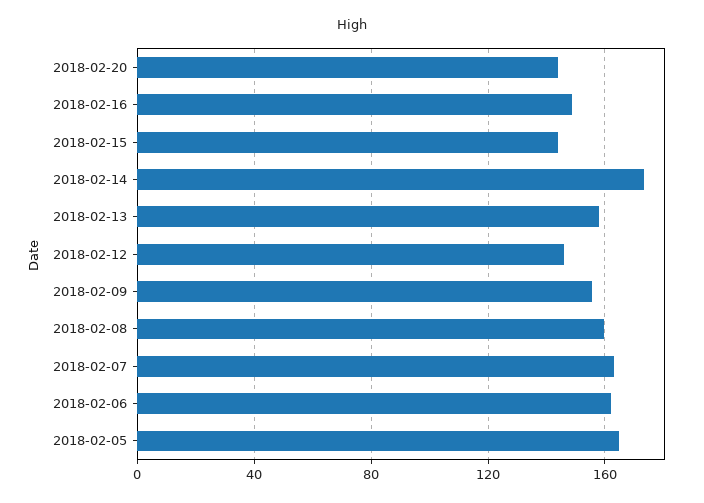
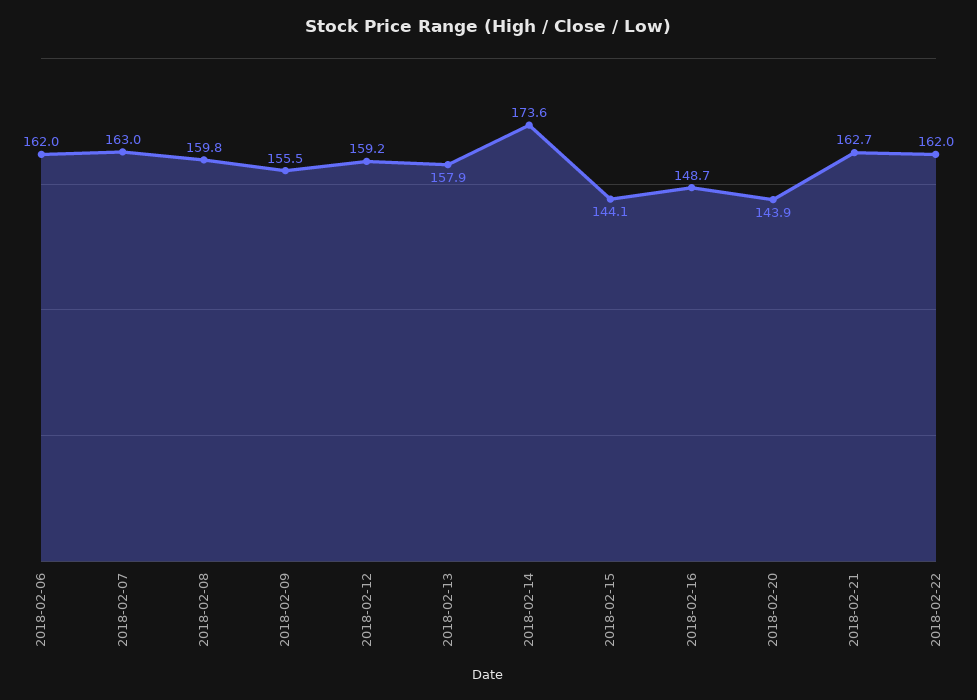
2018-02-12: 145 -> 159.2
2018-02-05: 165 -> none
2018-02-21: none -> 162.7
2018-02-22: none -> 162

